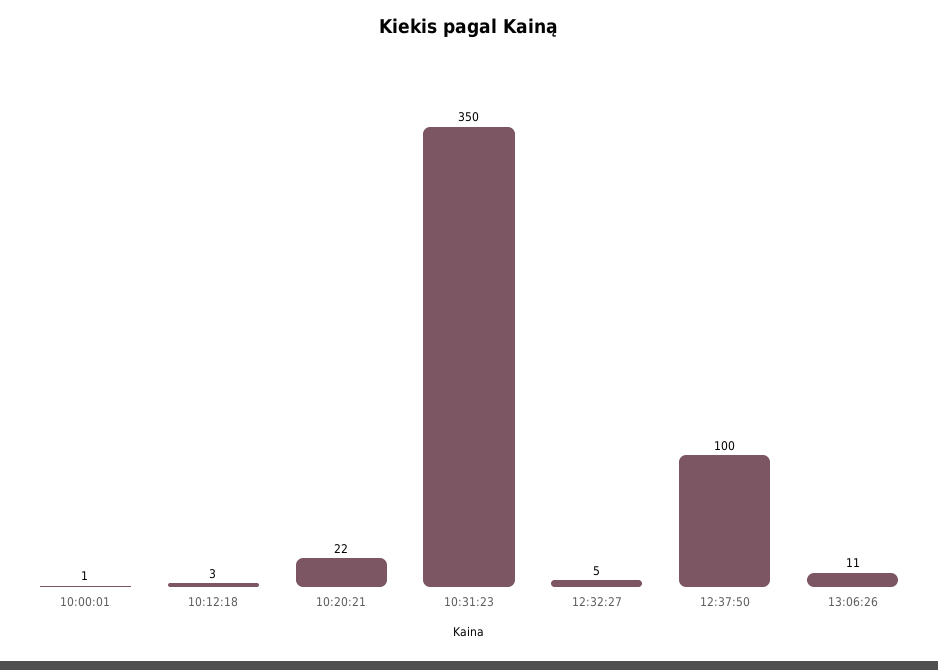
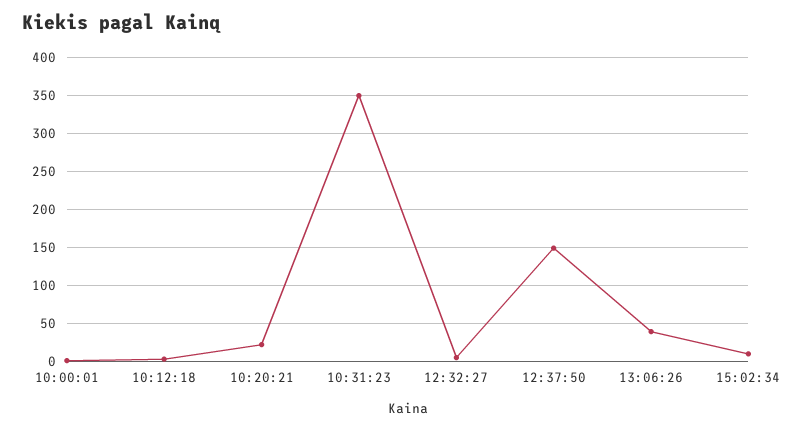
12:37:50: 100 -> 150
13:06:26: 11 -> 40
15:02:34: none -> 10

